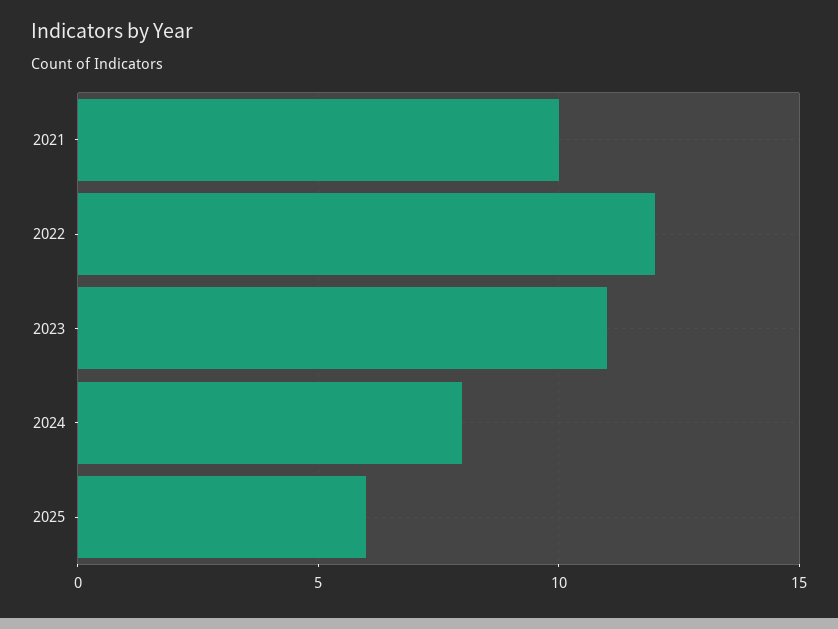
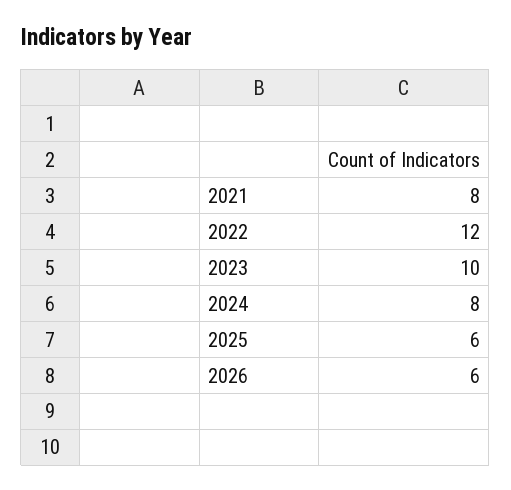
2021: 10 -> 8
2023: 11 -> 10
2026: none -> 6

